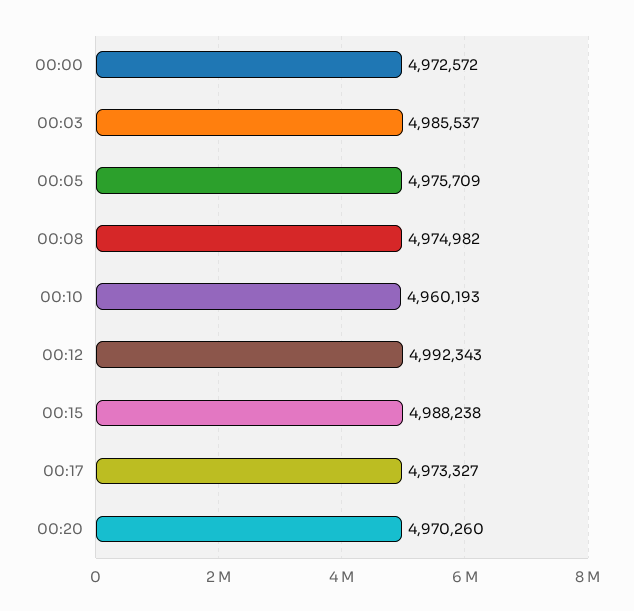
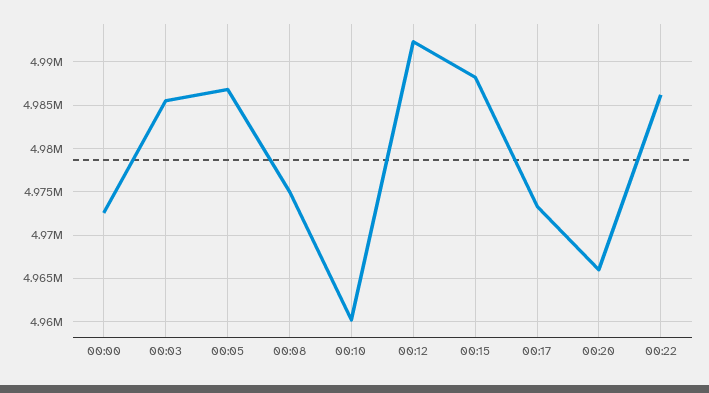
00:05: 4975709 -> 4987000
00:20: 4970260 -> 4966000
00:22: none -> 4986000

